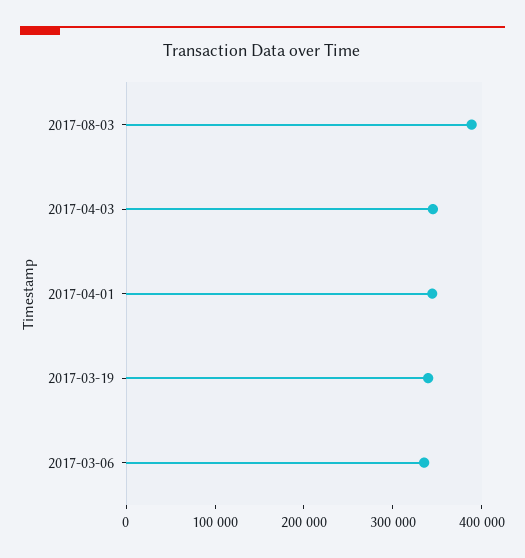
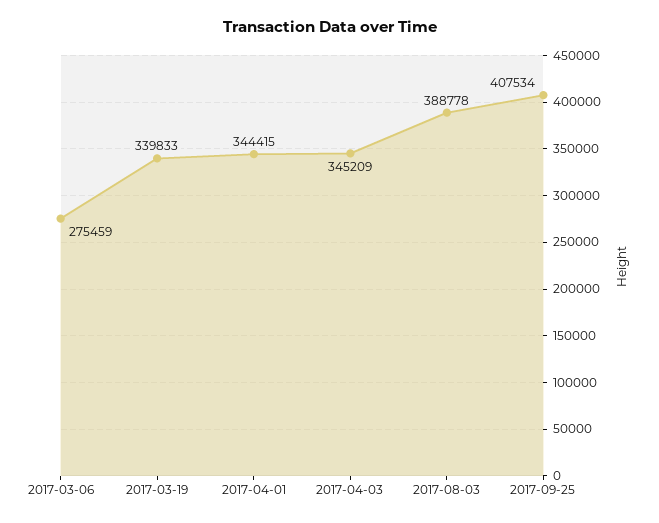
2017-03-06: 340000 -> 275459
2017-09-25: none -> 407534

